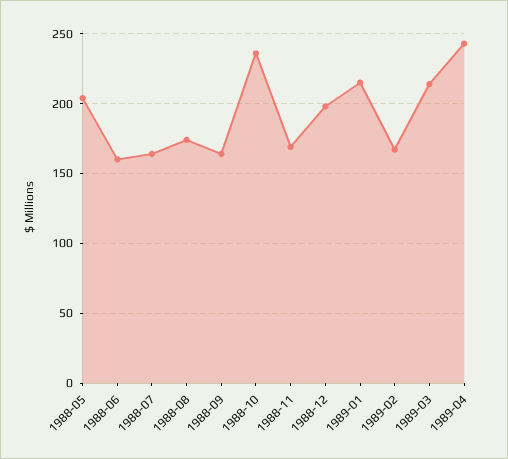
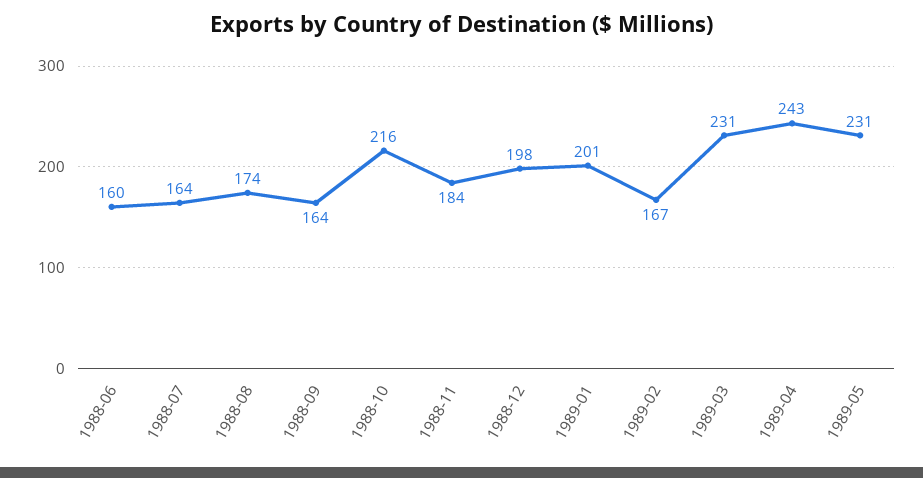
1988-05: 205 -> none
1988-10: 235 -> 216
1988-11: 170 -> 184
1989-01: 215 -> 201
1989-03: 215 -> 231
1989-05: none -> 231

